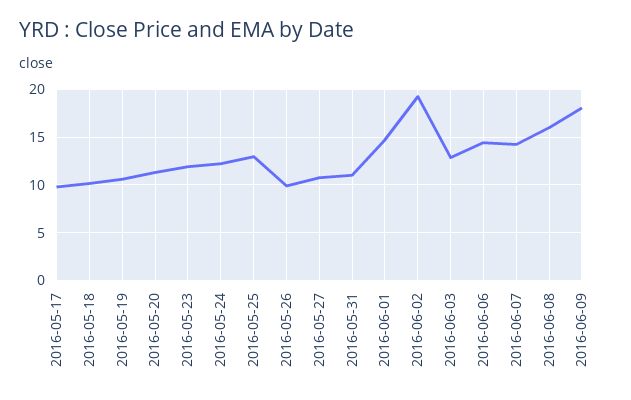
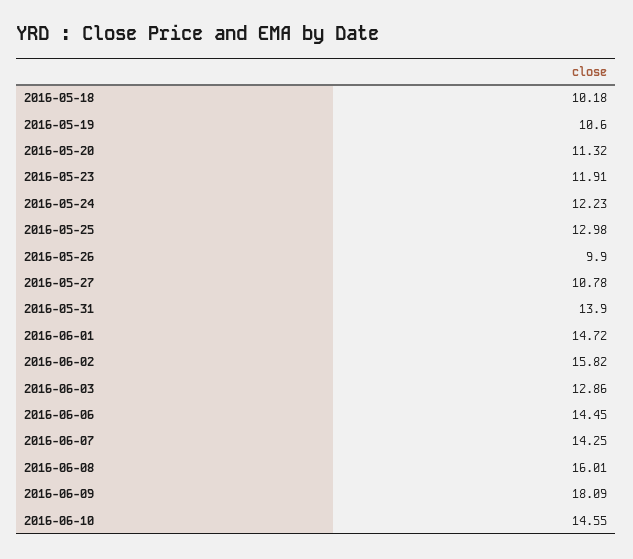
2016-05-17: 10 -> none
2016-05-31: 11 -> 13.9
2016-06-02: 19 -> 15.82
2016-06-10: none -> 14.55

